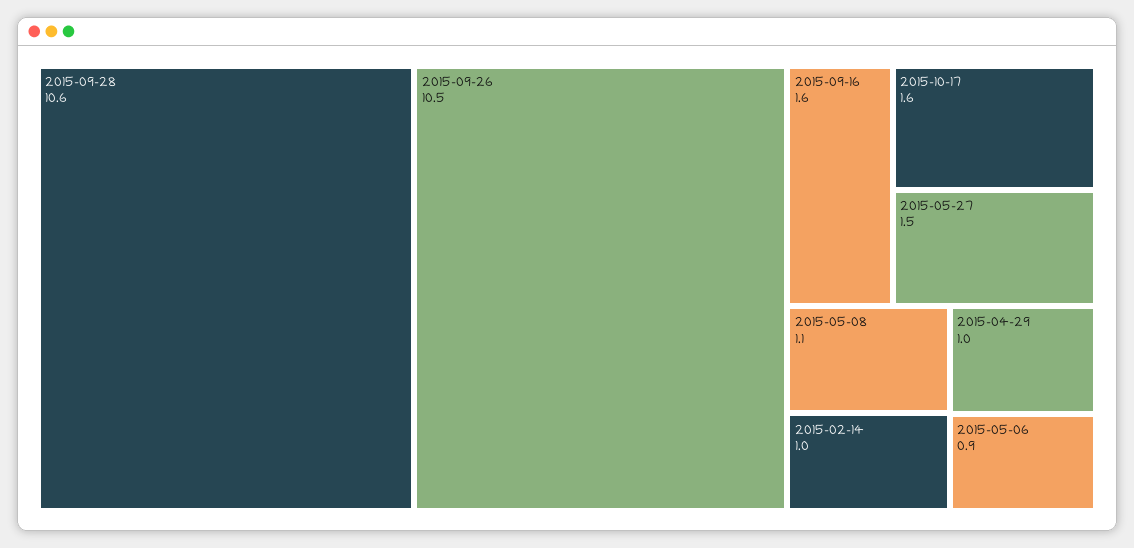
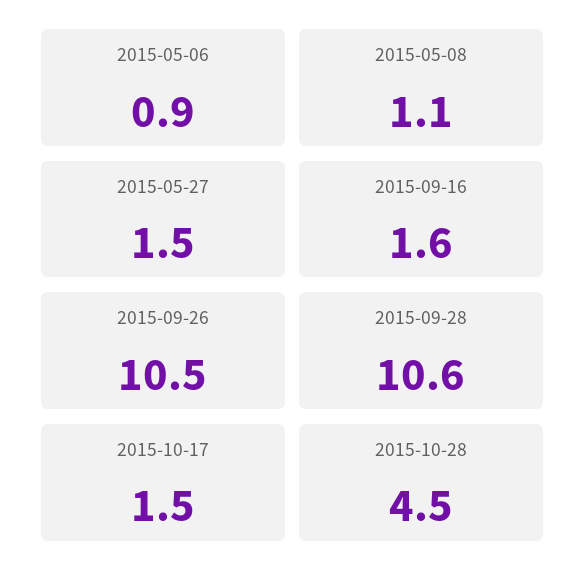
2015-10-17: 1.6 -> 1.5
2015-02-14: 1 -> none
2015-04-29: 1 -> none
2015-10-28: none -> 4.5

